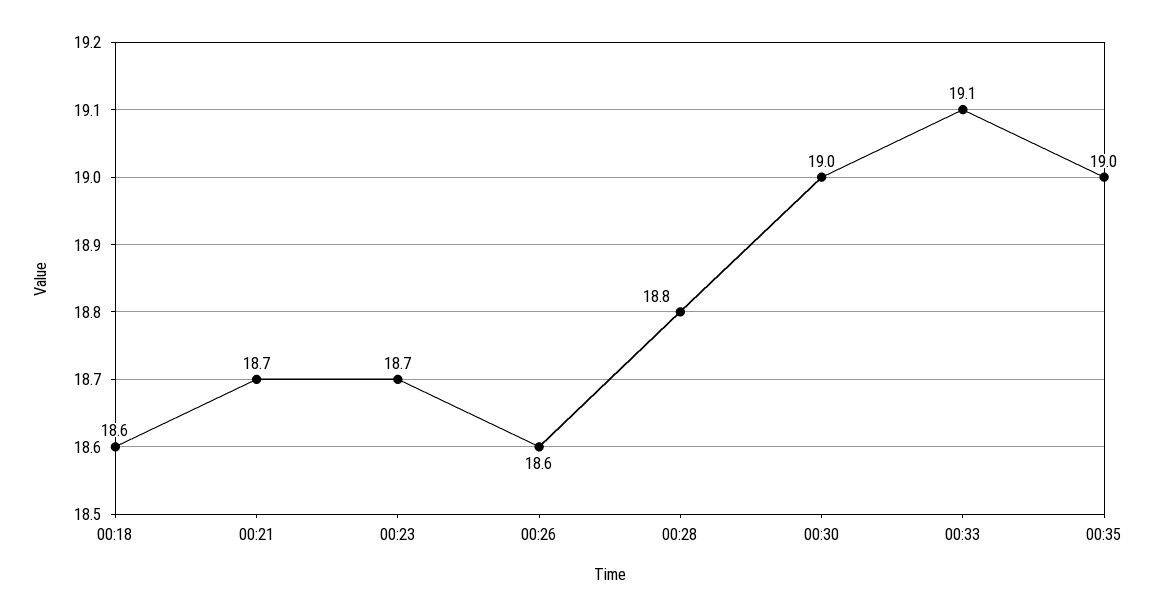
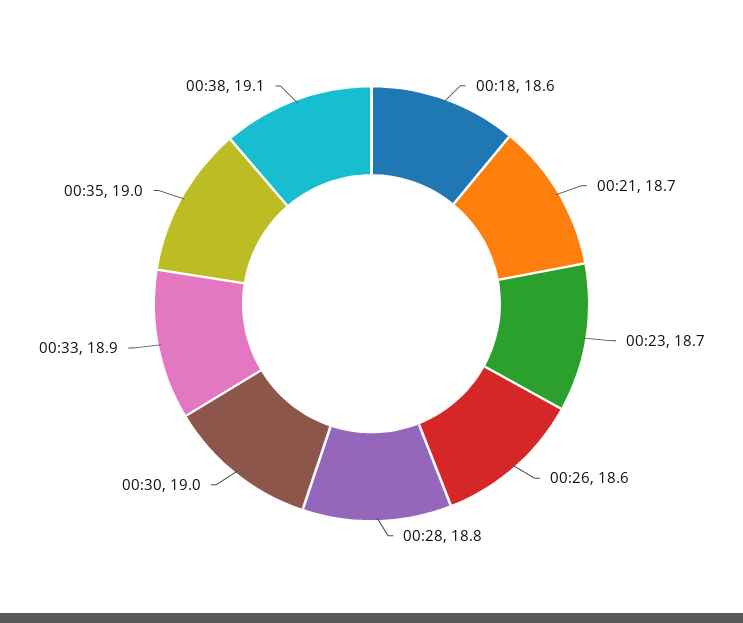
00:33: 19.1 -> 18.9
00:38: none -> 19.1

